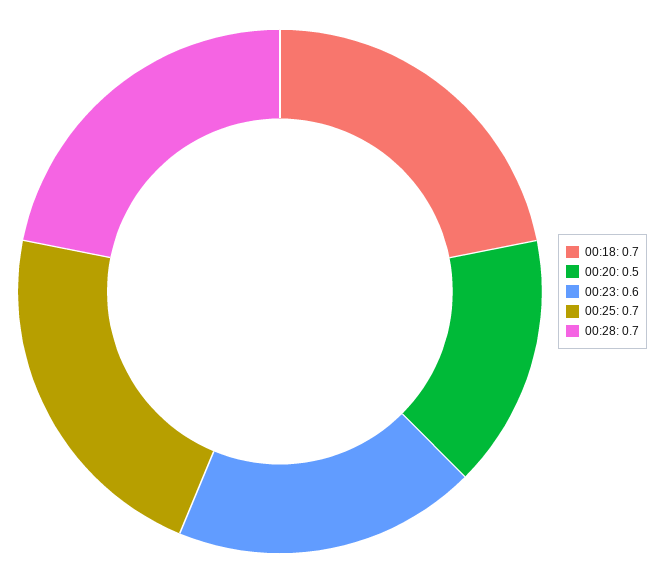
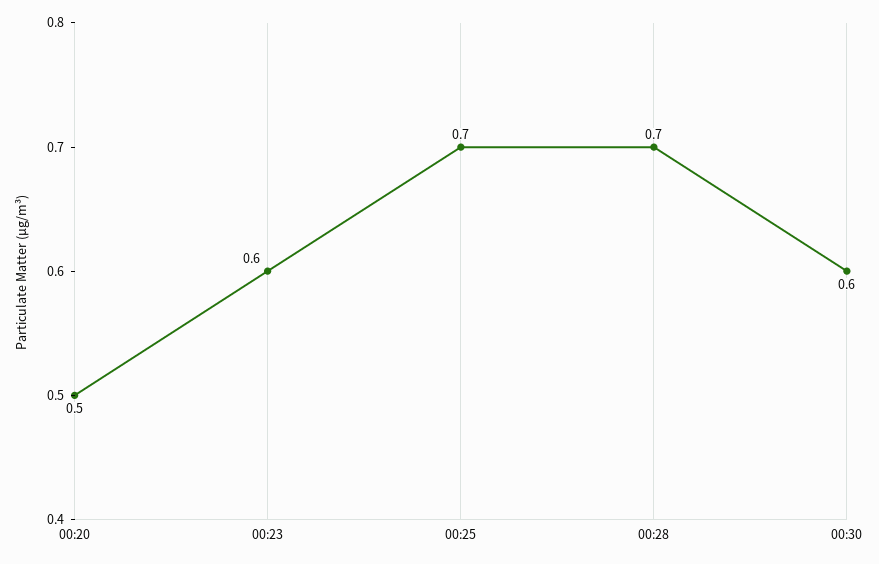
00:18: 0.7 -> none
00:30: none -> 0.6

